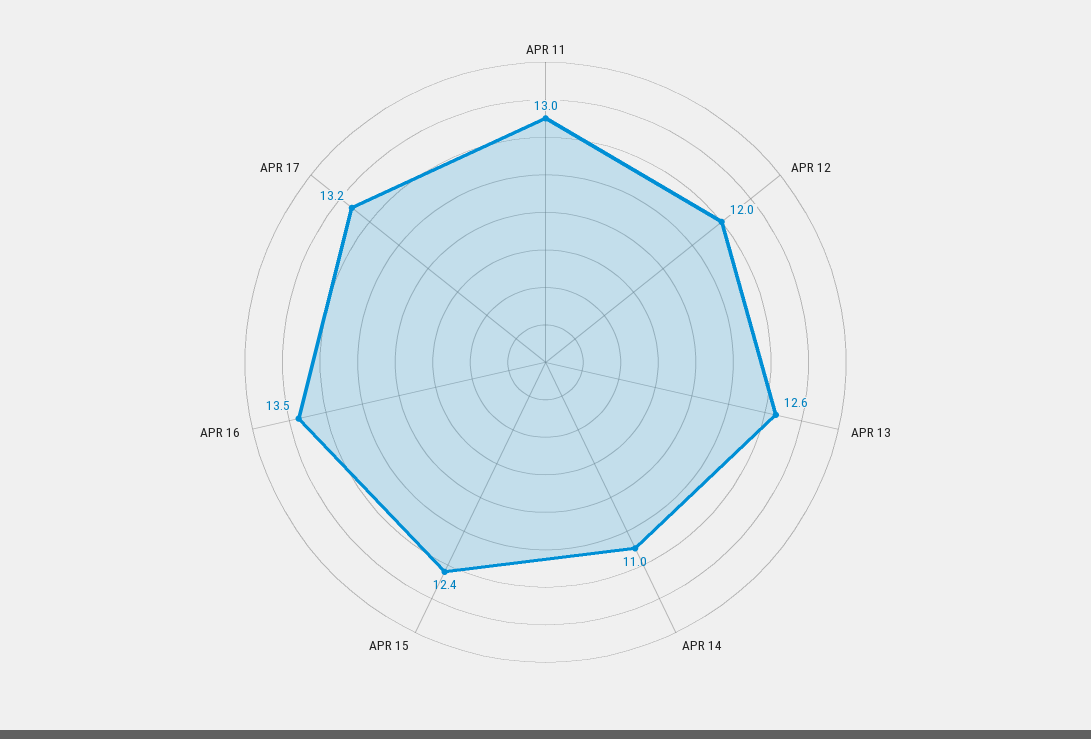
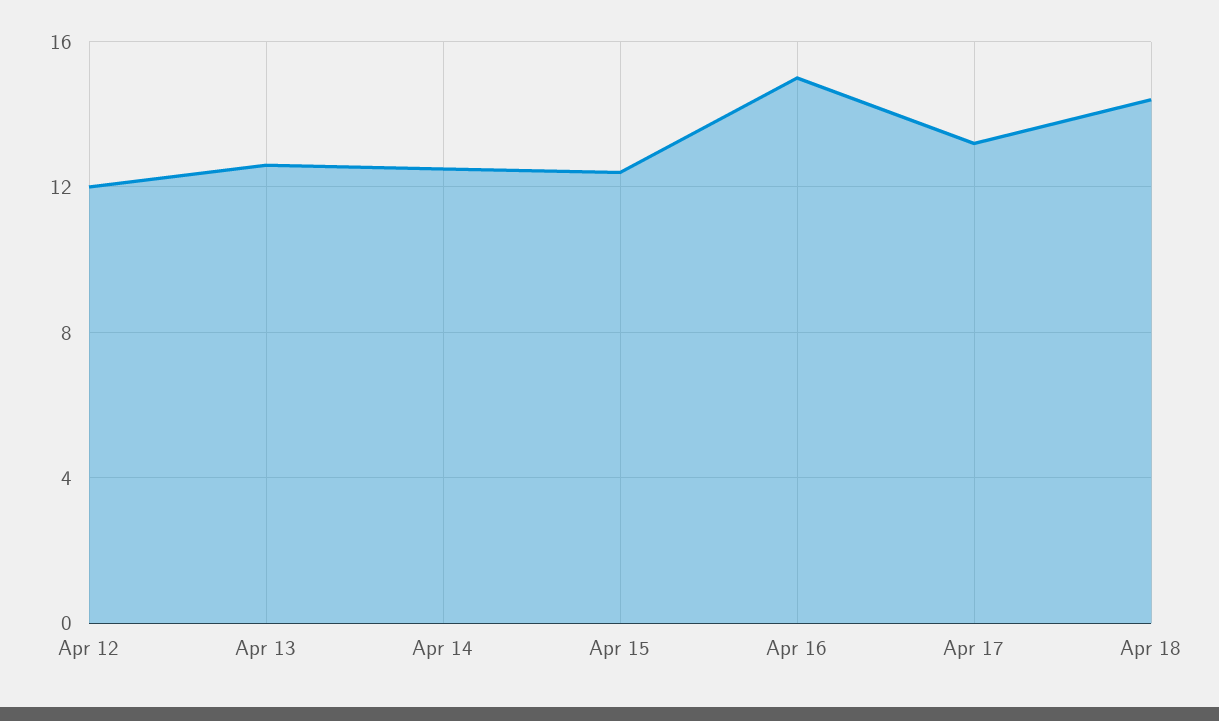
APR 11: 13 -> none
APR 14: 11 -> 12.5
APR 16: 13.5 -> 15
Apr 18: none -> 14.5

